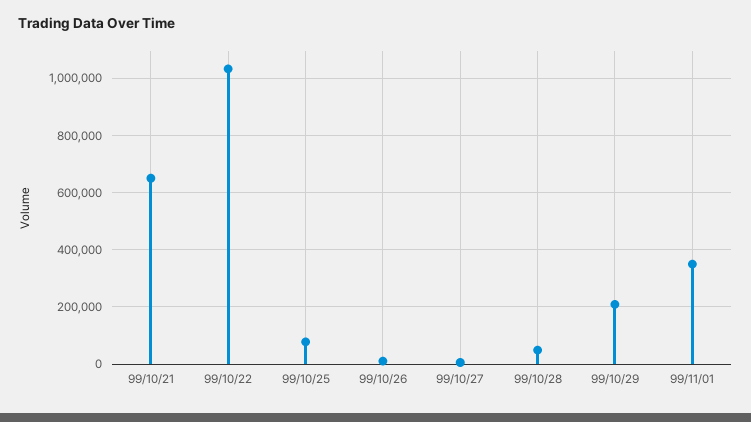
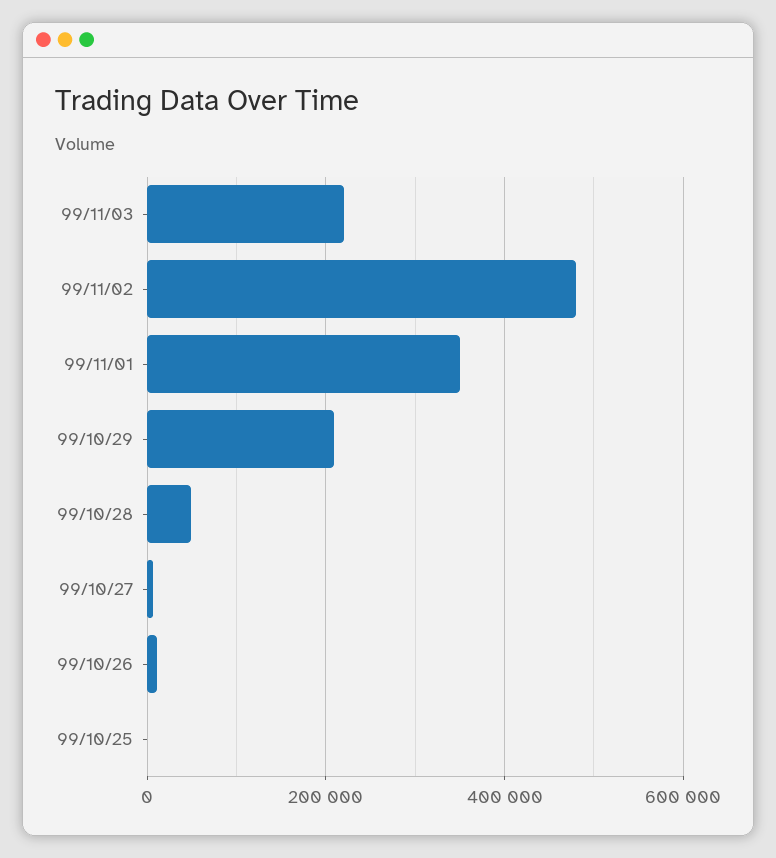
99/10/21: 650000 -> none
99/10/22: 1025000 -> none
99/10/25: 75000 -> 0
99/11/03: none -> 220000
99/11/02: none -> 480000

